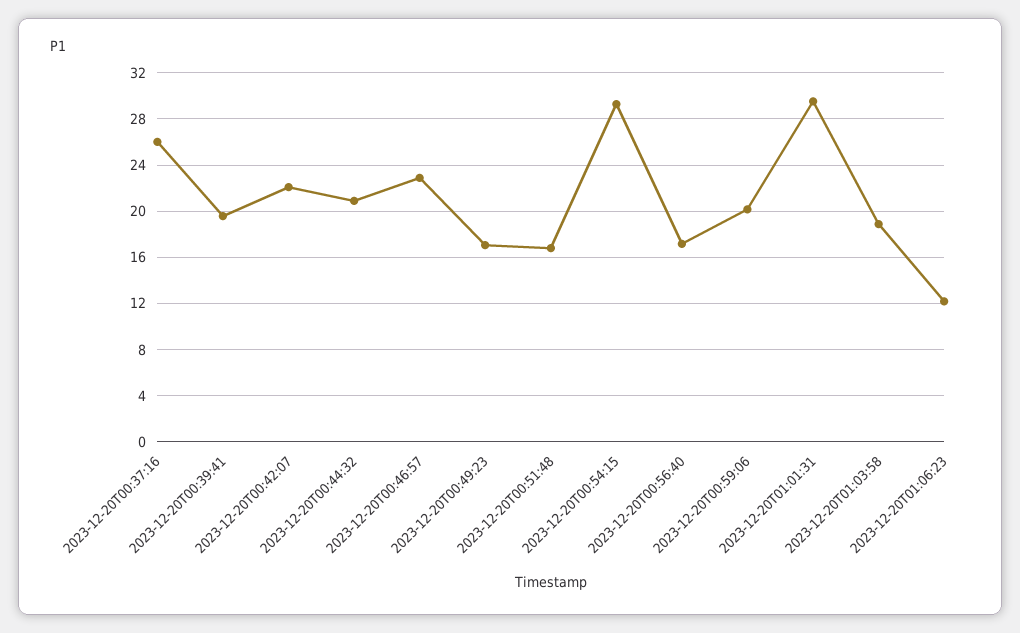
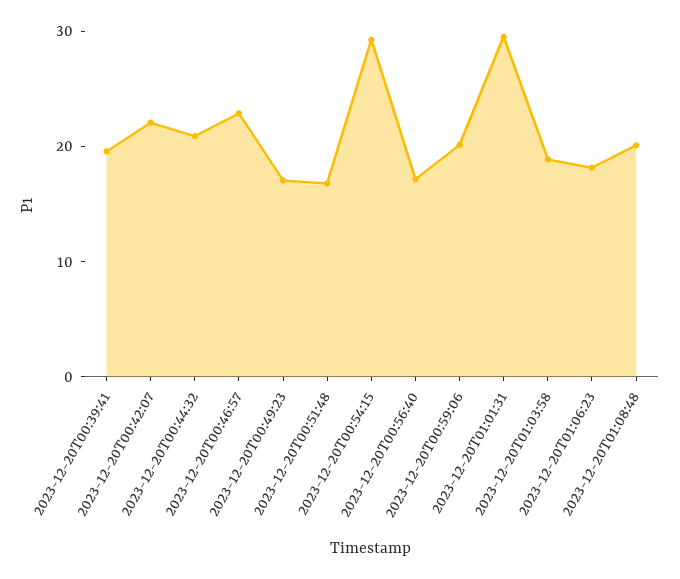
2023-12-20T00:37:16: 26 -> none
2023-12-20T01:06:23: 12 -> 18
2023-12-20T01:08:48: none -> 20

